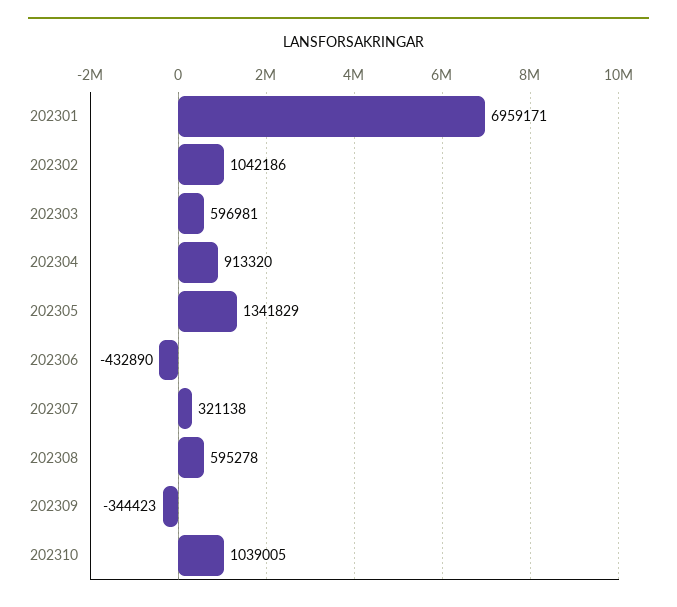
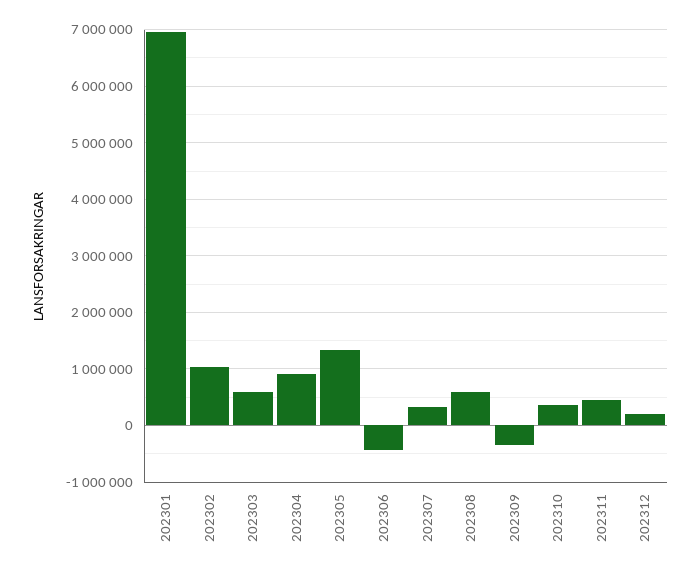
202310: 1039005 -> 400000
202311: none -> 400000
202312: none -> 200000

